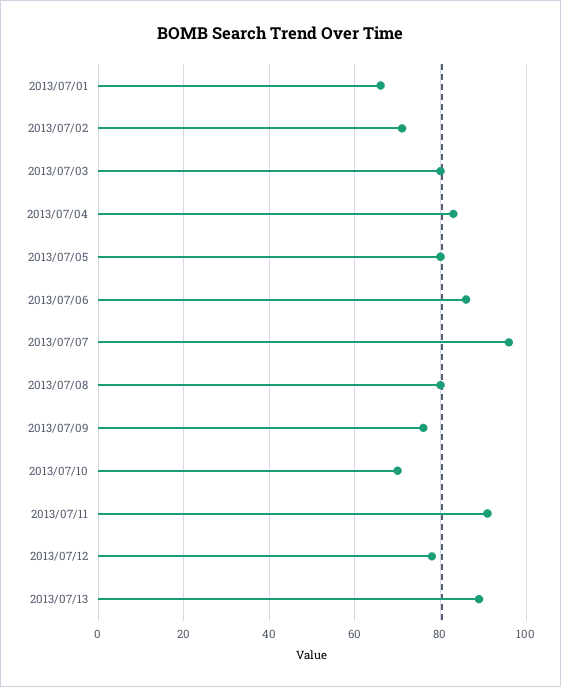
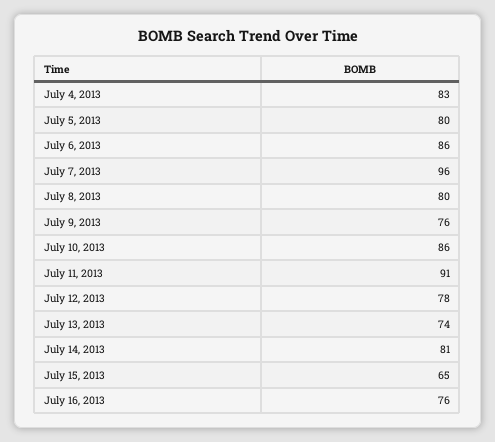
2013/07/01: 65 -> none
2013/07/02: 70 -> none
2013/07/03: 80 -> none
2013/07/10: 70 -> 86
2013/07/13: 90 -> 74
July 14, 2013: none -> 81
July 15, 2013: none -> 65
July 16, 2013: none -> 76

